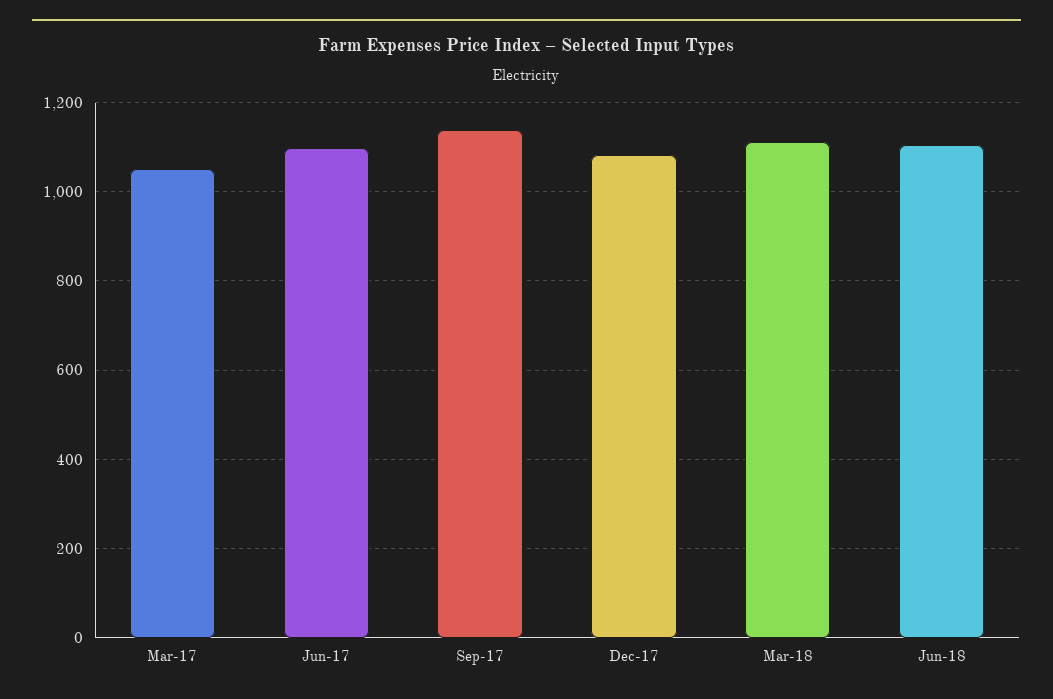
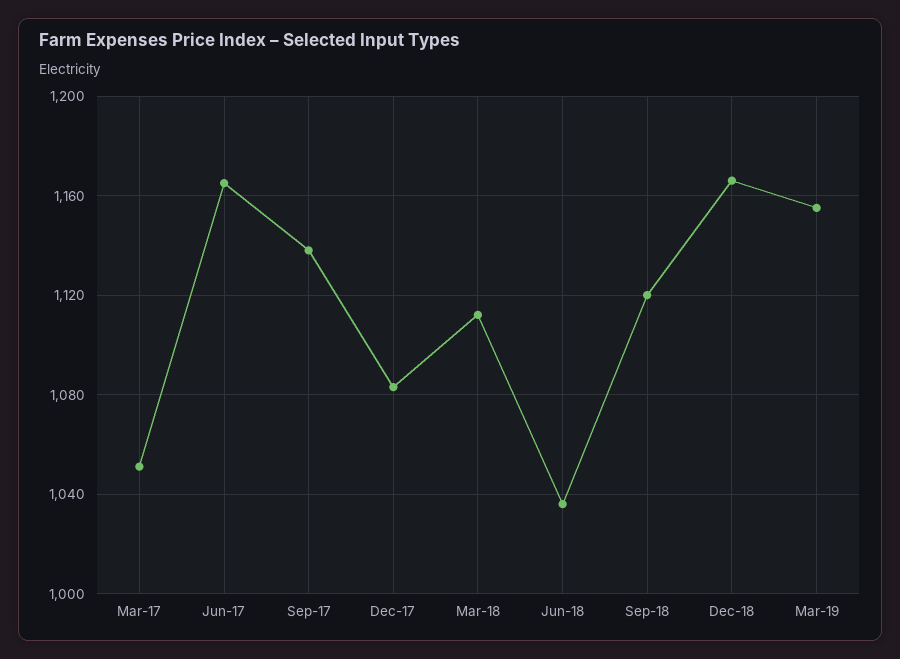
Jun-17: 1100 -> 1165
Jun-18: 1100 -> 1035
Sep-18: none -> 1120
Dec-18: none -> 1165
Mar-19: none -> 1155

